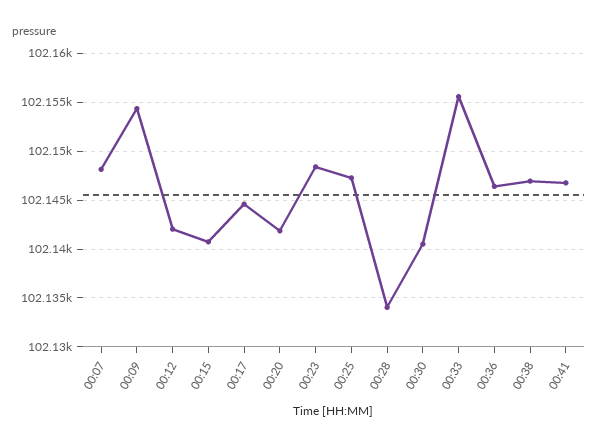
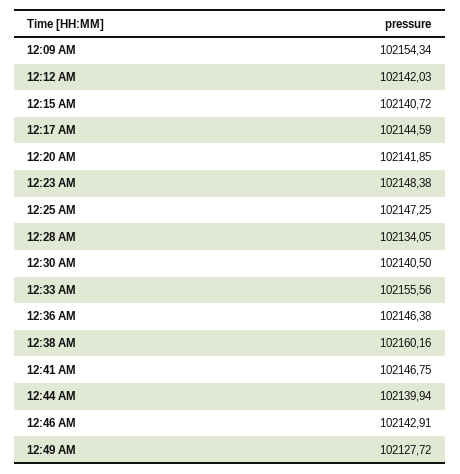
00:07: 102148 -> none
00:38: 102147 -> 102160.16
12:44 AM: none -> 102139.94
12:46 AM: none -> 102142.91
12:49 AM: none -> 102127.72

